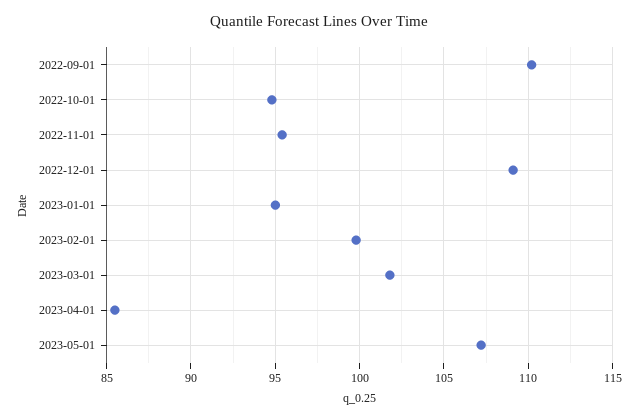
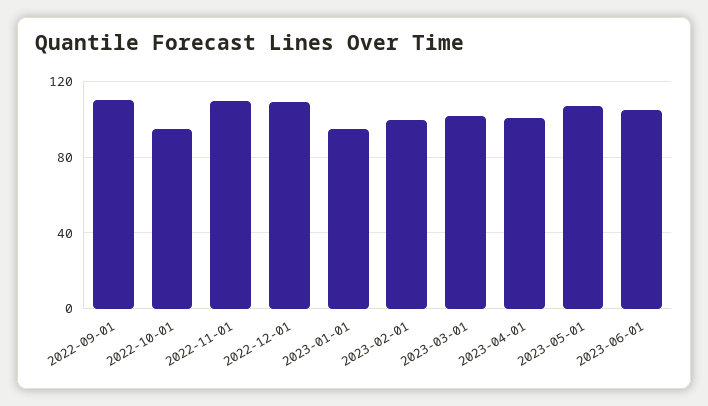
2022-11-01: 95.5 -> 110
2023-04-01: 85.5 -> 100
2023-06-01: none -> 105

